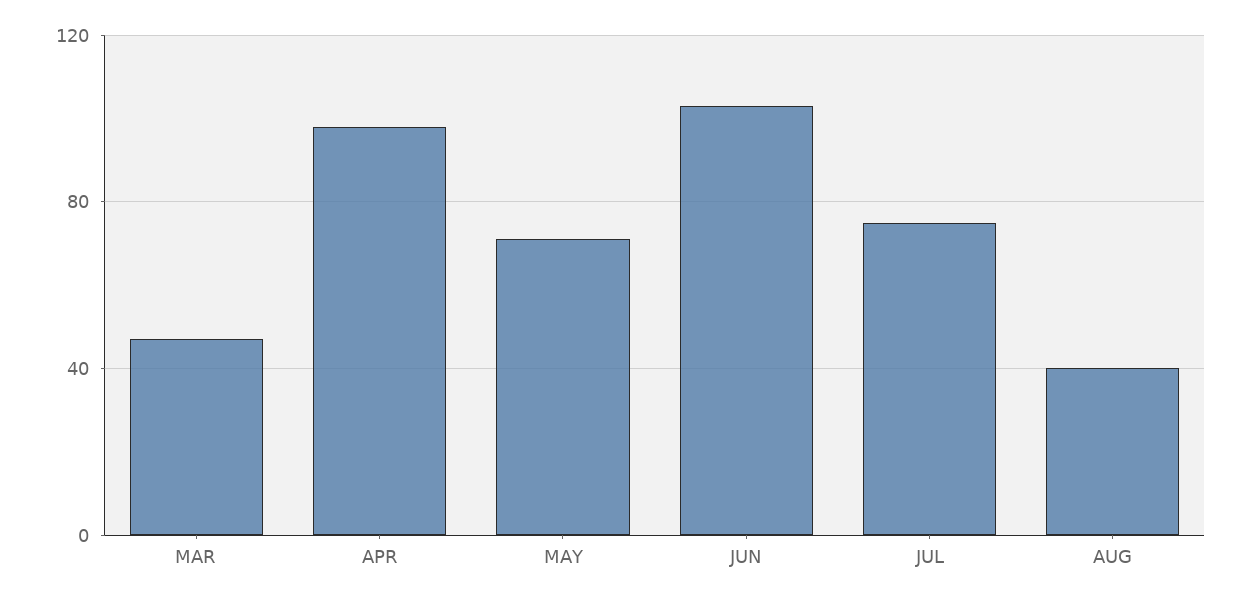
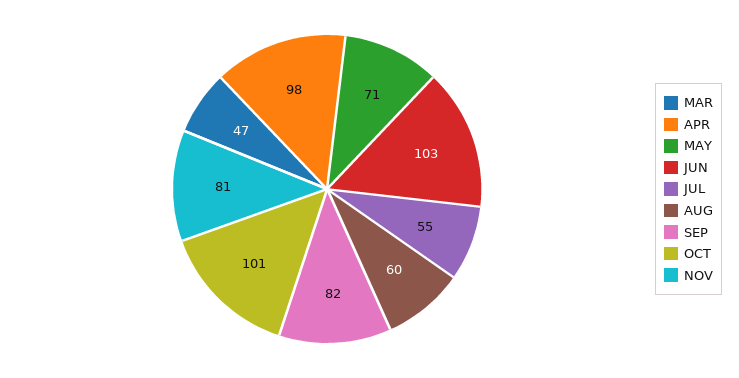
JUL: 75 -> 55
AUG: 40 -> 60
SEP: none -> 82
OCT: none -> 101
NOV: none -> 81

